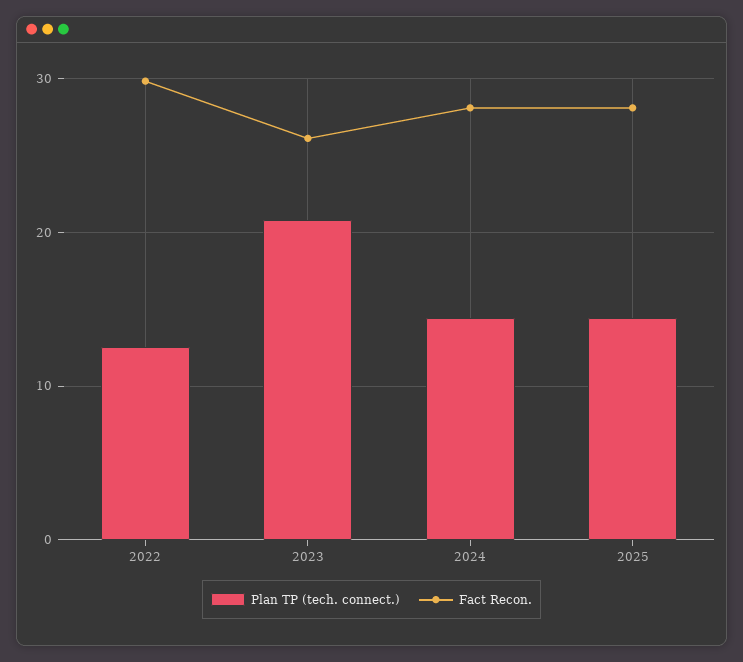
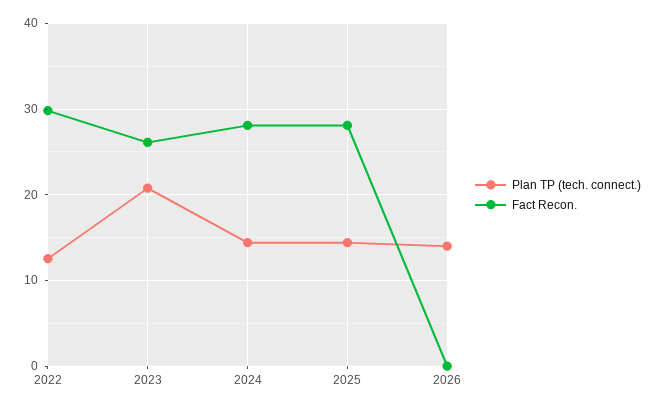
Plan TP (tech. connect.), 2026: none -> 14
Fact Recon., 2026: none -> 0

